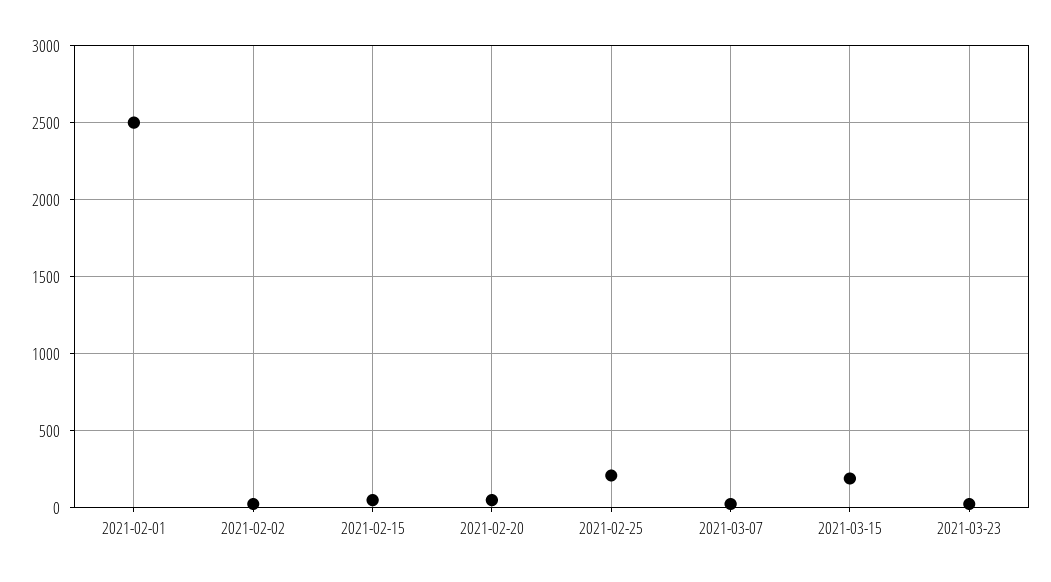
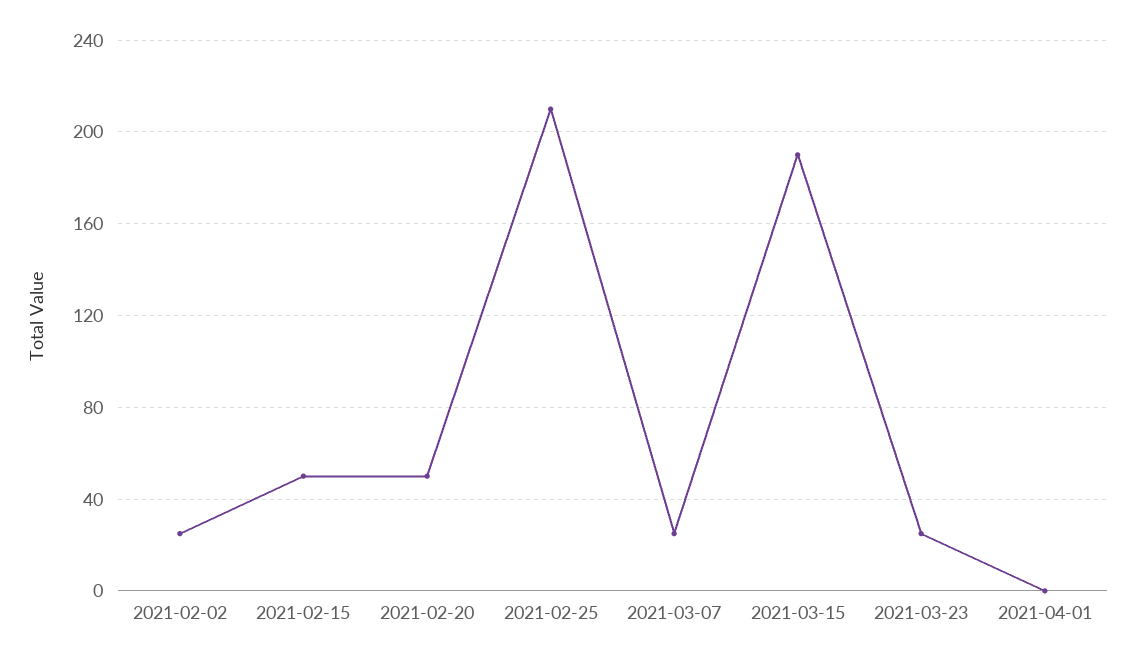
2021-02-01: 2500 -> none
2021-04-01: none -> 0

